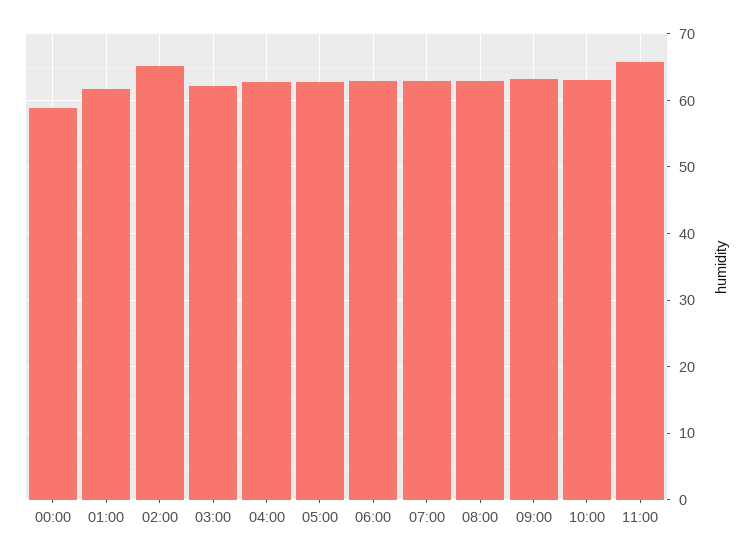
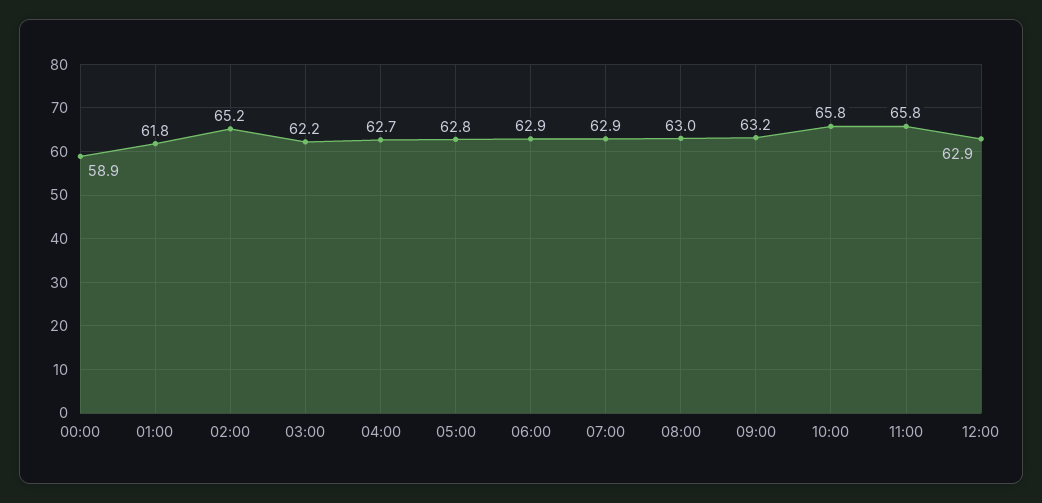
10:00: 63 -> 65.8
12:00: none -> 62.9

